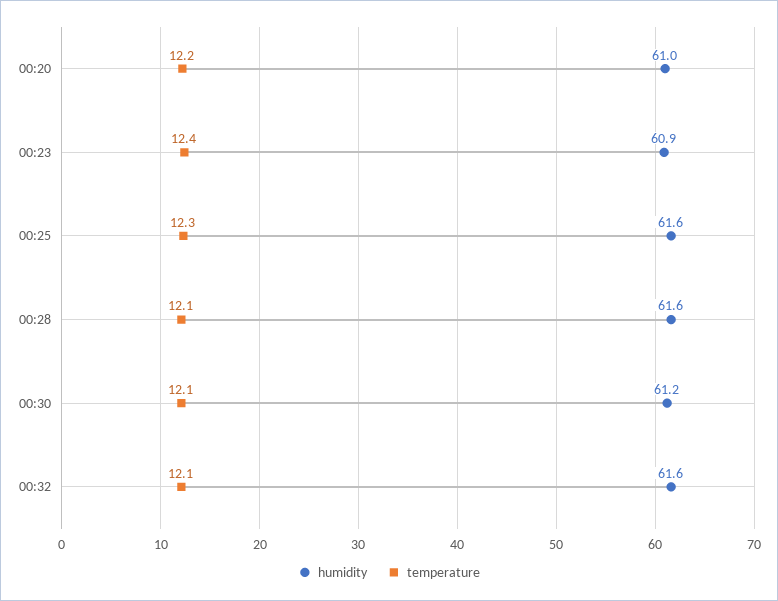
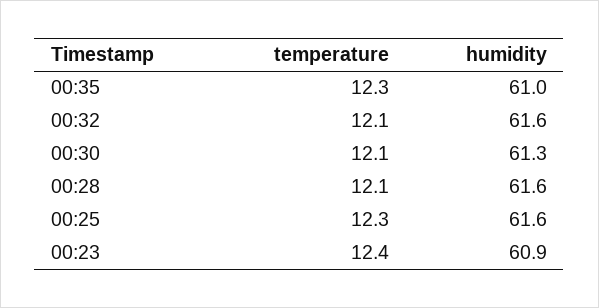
humidity, 00:20: 61 -> none
temperature, 00:20: 12.2 -> none
humidity, 00:30: 61.2 -> 61.3
temperature, 00:35: none -> 12.3
humidity, 00:35: none -> 61

